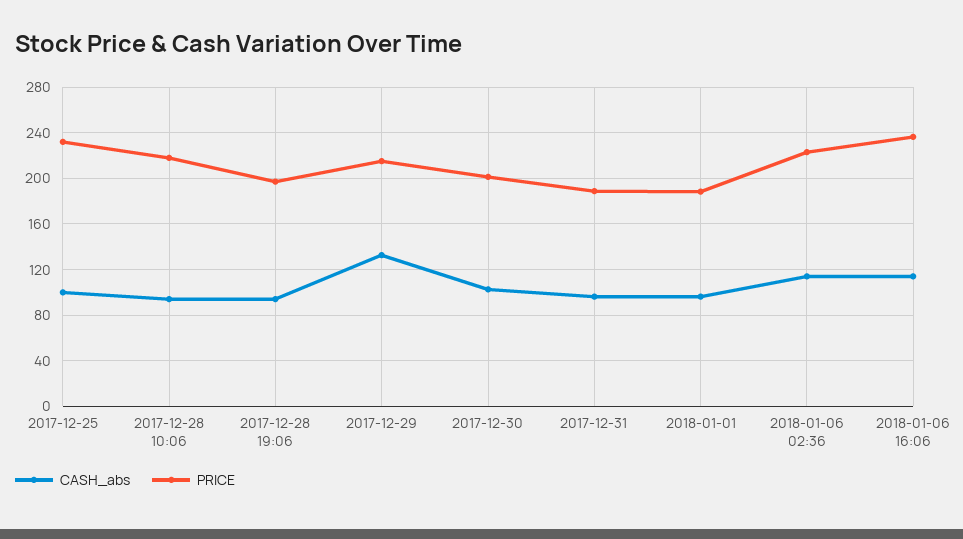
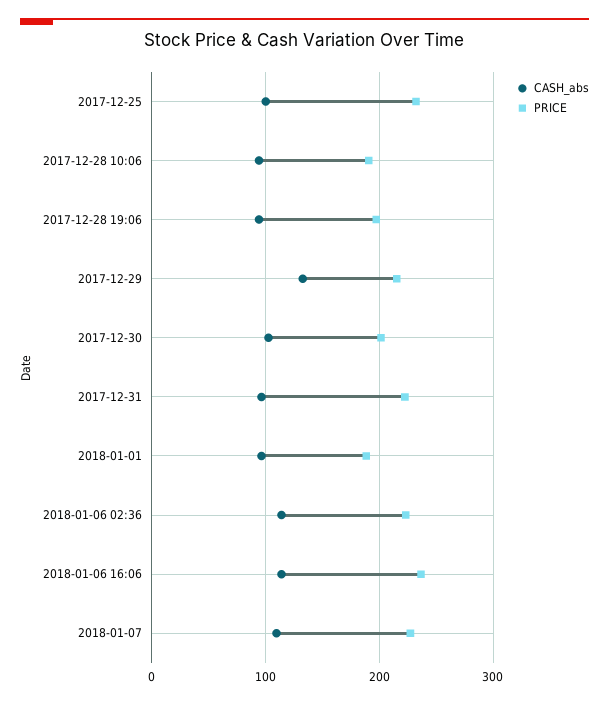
PRICE, 2017-12-28 10:06: 220 -> 190
PRICE, 2017-12-31: 190 -> 220
CASH_abs, 2018-01-07: none -> 110
PRICE, 2018-01-07: none -> 230

